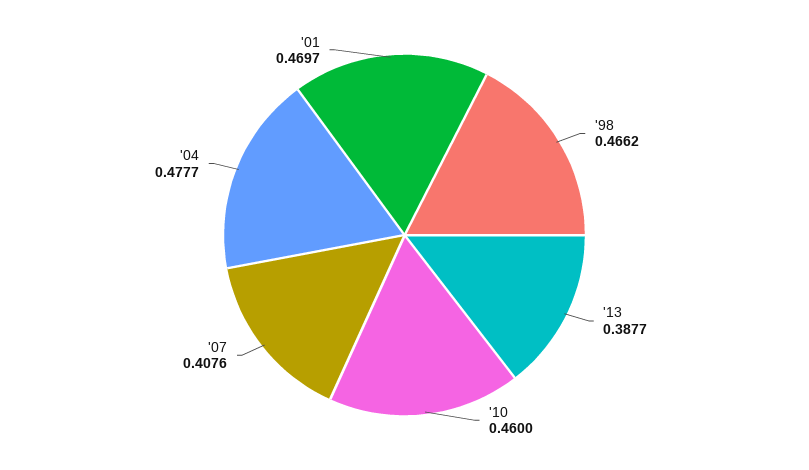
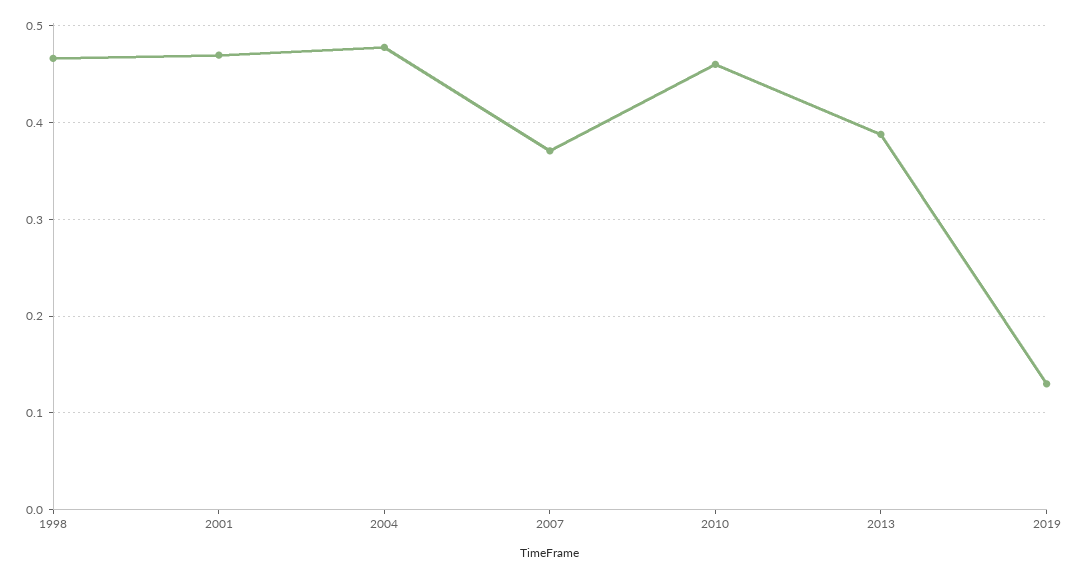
'07: 0.4076 -> 0.37
2019: none -> 0.13

